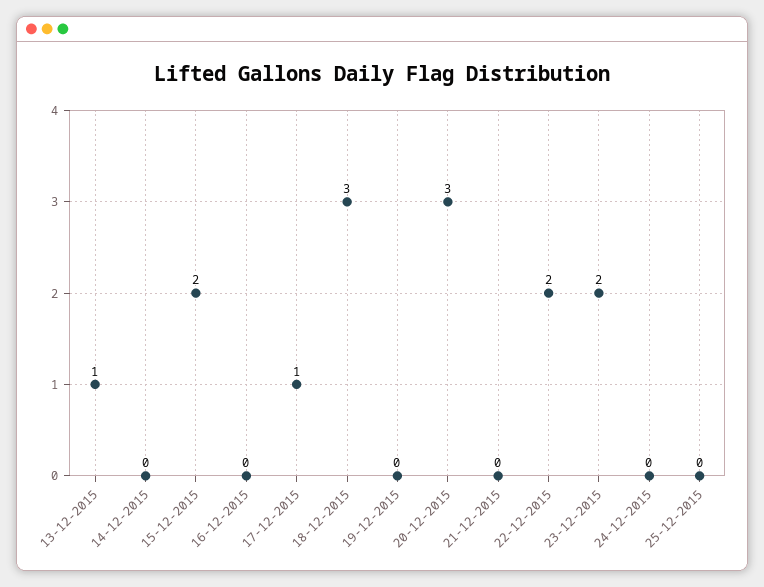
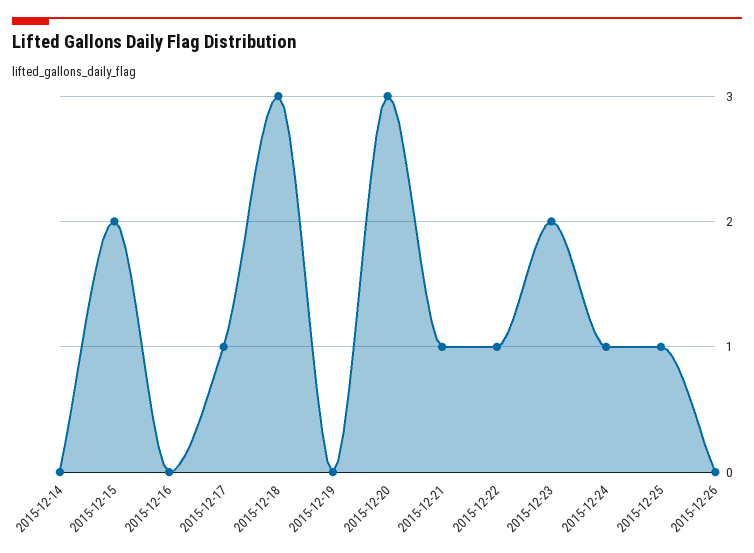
13-12-2015: 1 -> none
21-12-2015: 0 -> 1
22-12-2015: 2 -> 1
24-12-2015: 0 -> 1
25-12-2015: 0 -> 1
2015-12-26: none -> 0

